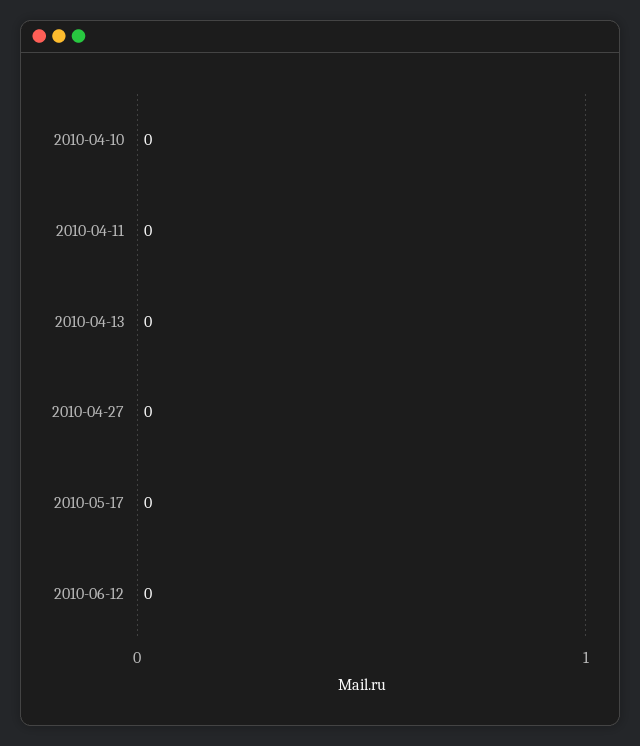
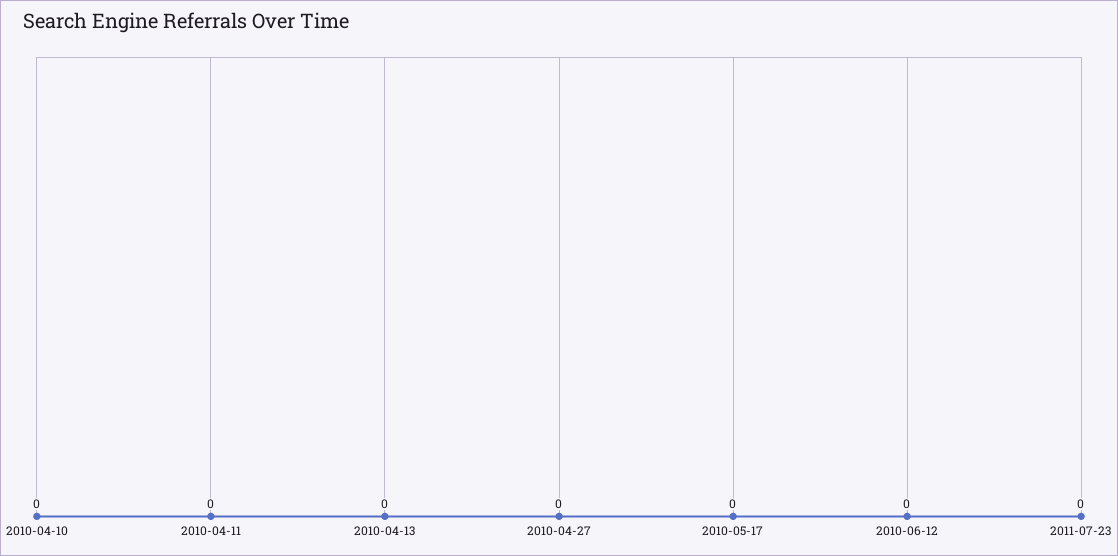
2011-07-23: none -> 0

